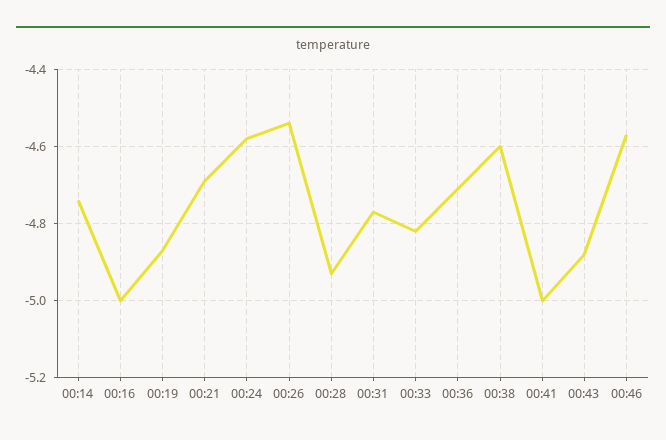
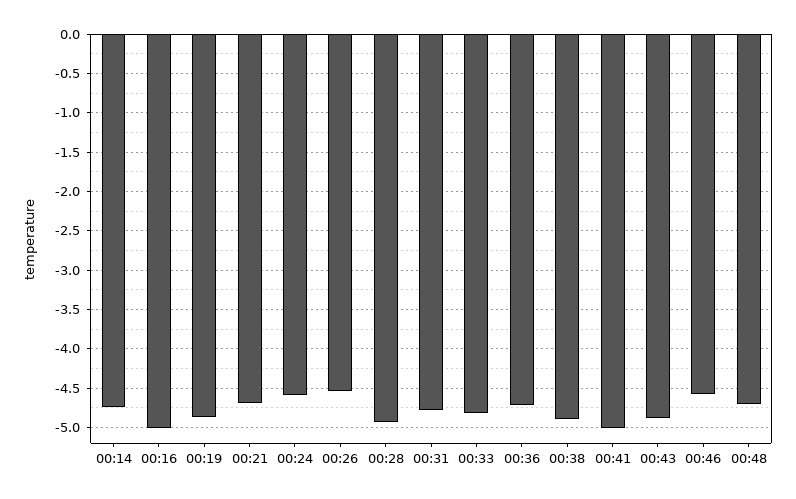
00:38: -4.6 -> -4.9
00:48: none -> -4.7

